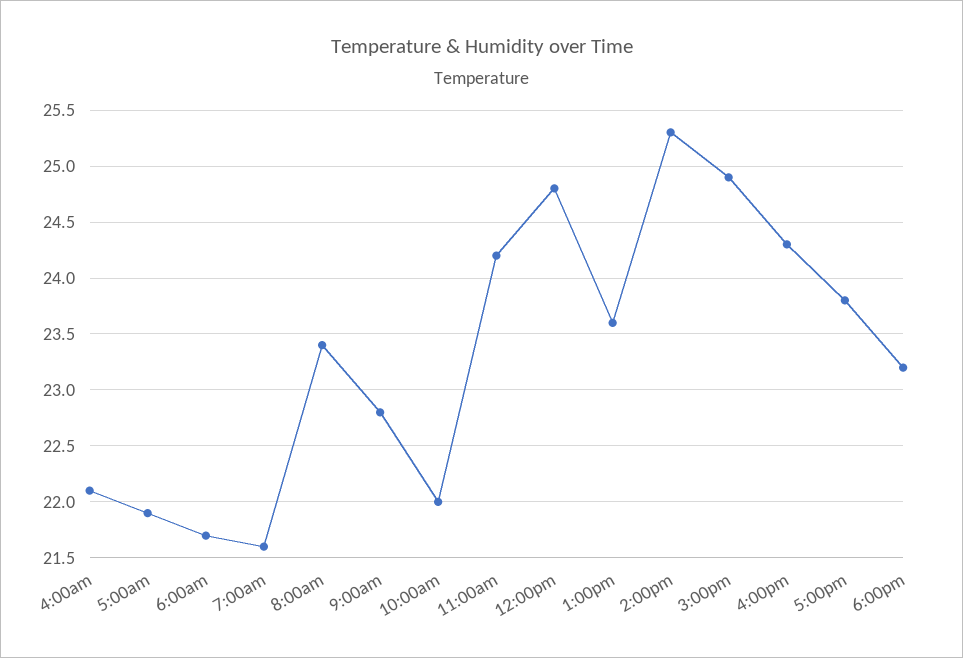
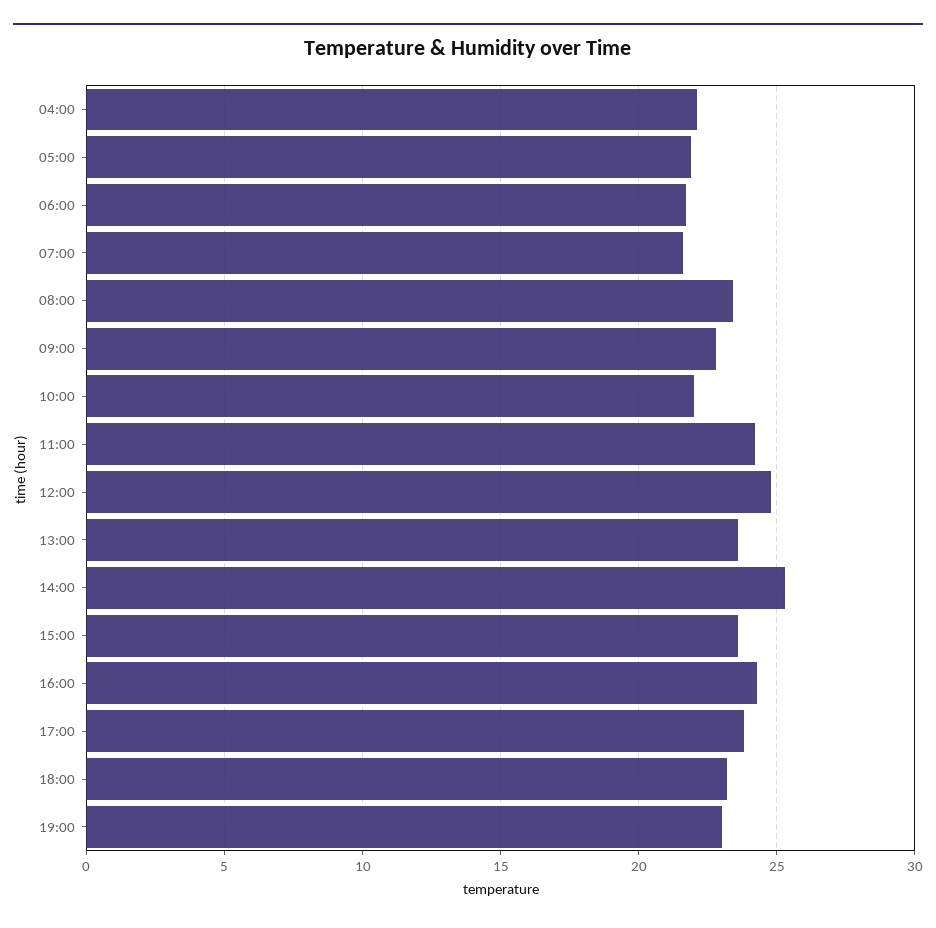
3:00pm: 24.9 -> 23.5
19:00: none -> 23

